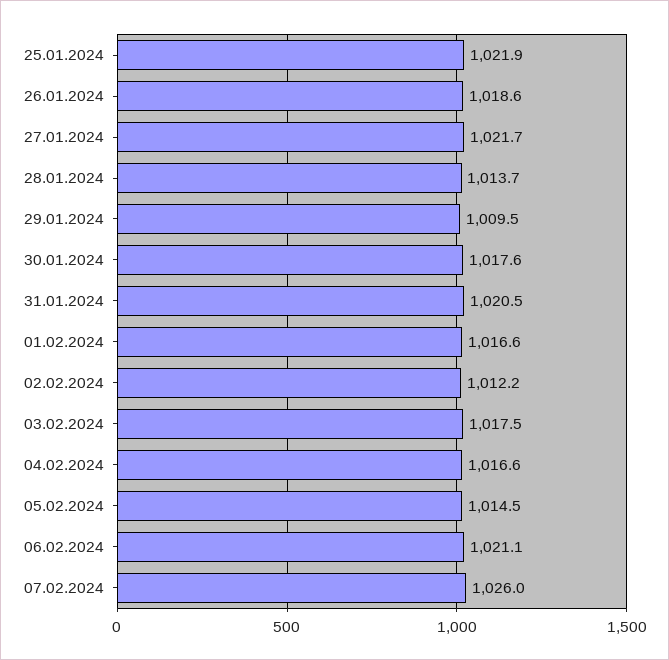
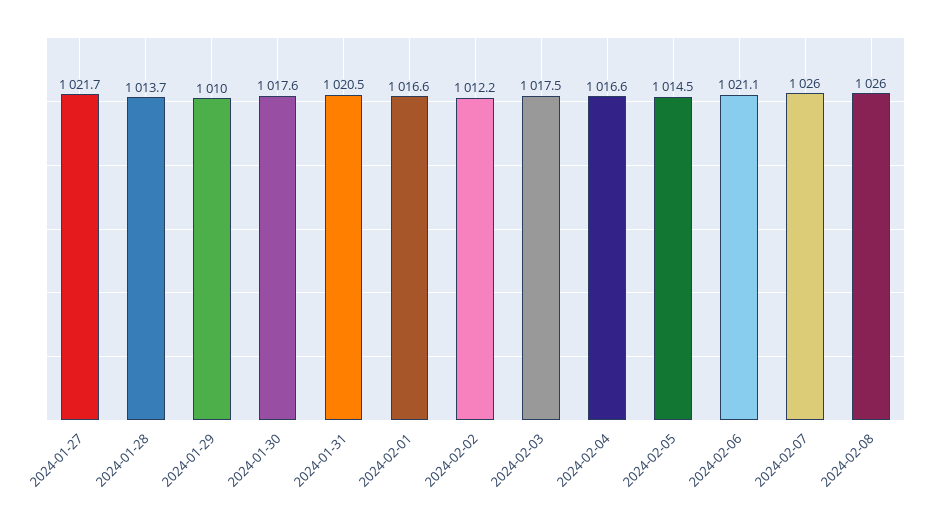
25.01.2024: 1021.9 -> none
26.01.2024: 1018.6 -> none
29.01.2024: 1009.5 -> 1010
2024-02-08: none -> 1026

